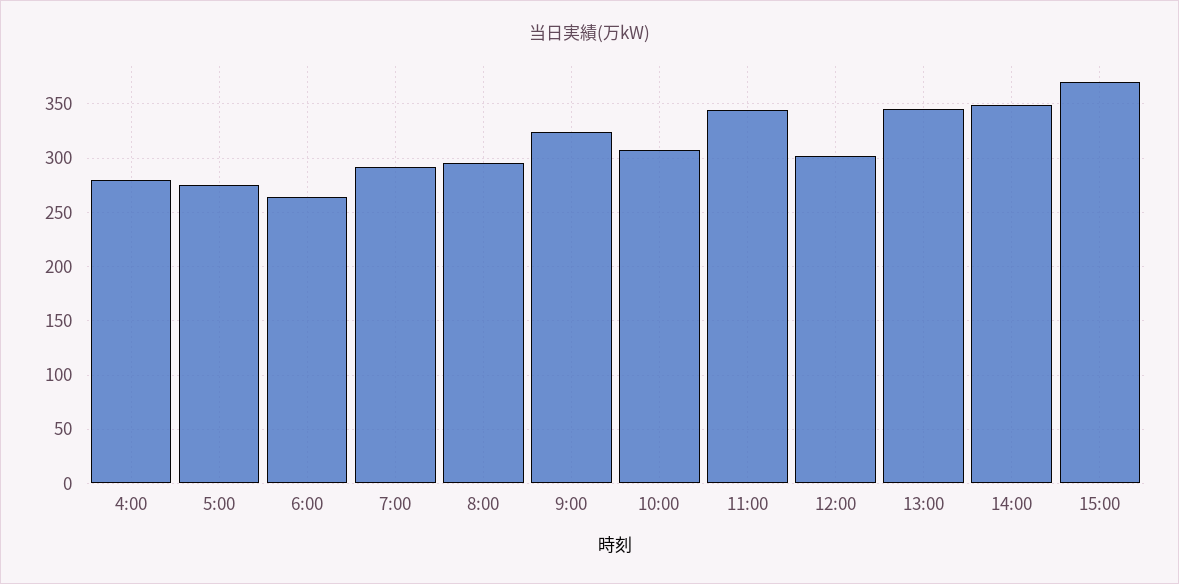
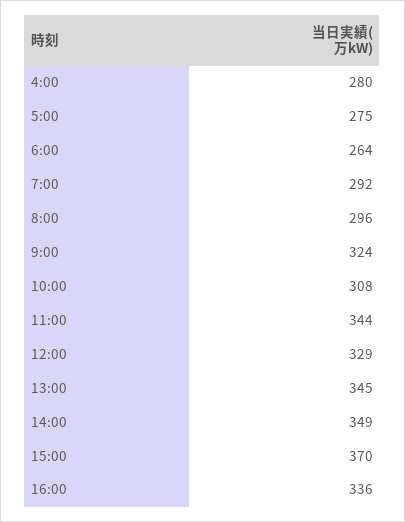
12:00: 300 -> 329
16:00: none -> 336

